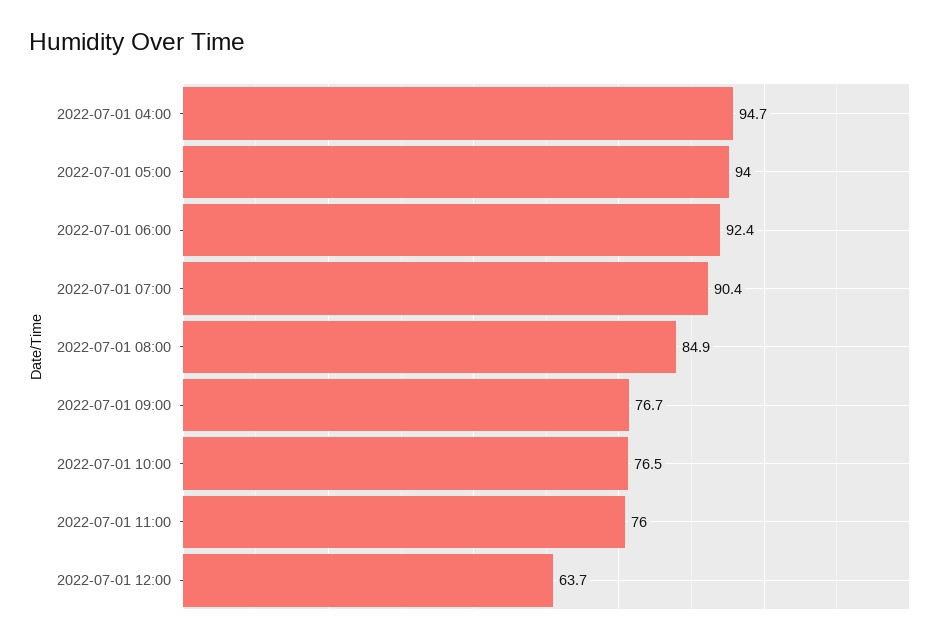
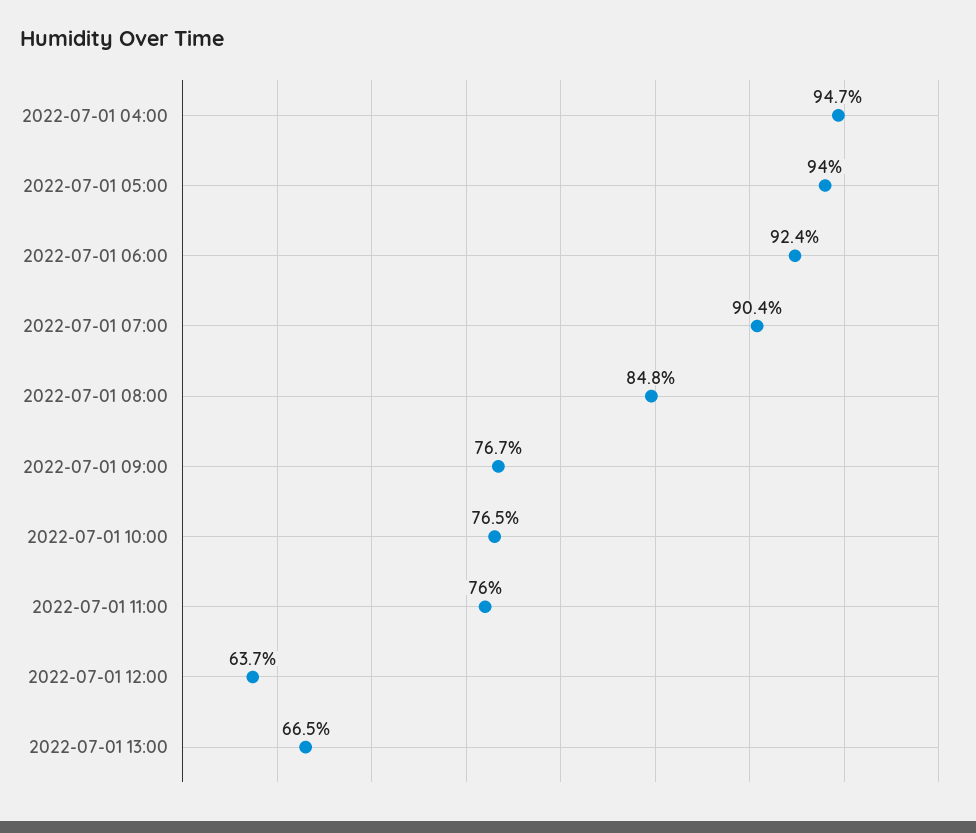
2022-07-01 08:00: 84.9 -> 84.8
2022-07-01 13:00: none -> 66.5

